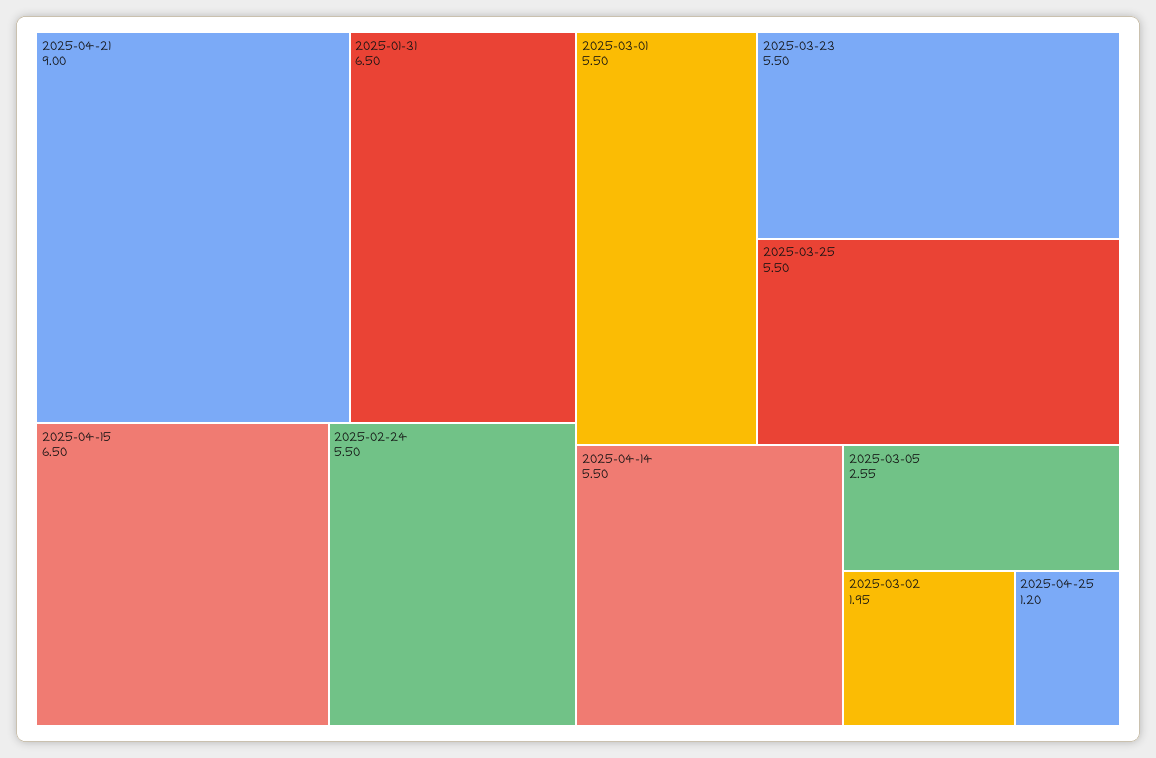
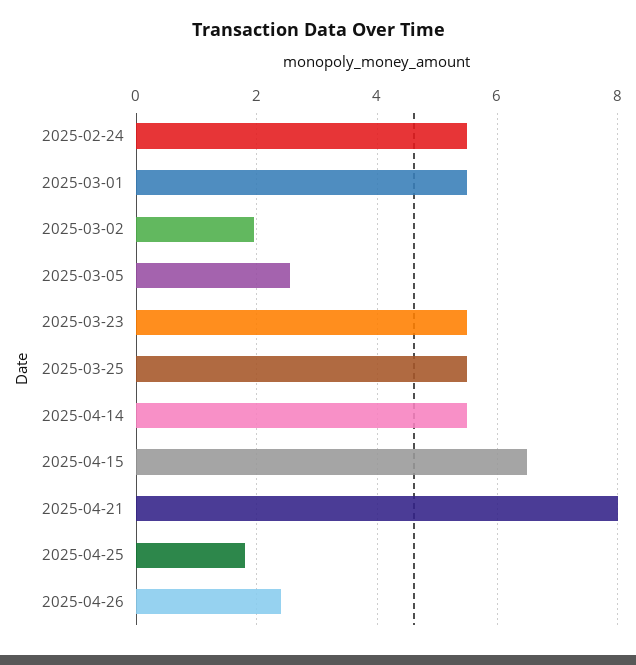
2025-04-21: 9 -> 8
2025-01-31: 6.5 -> none
2025-04-25: 1.2 -> 1.8
2025-04-26: none -> 2.4

